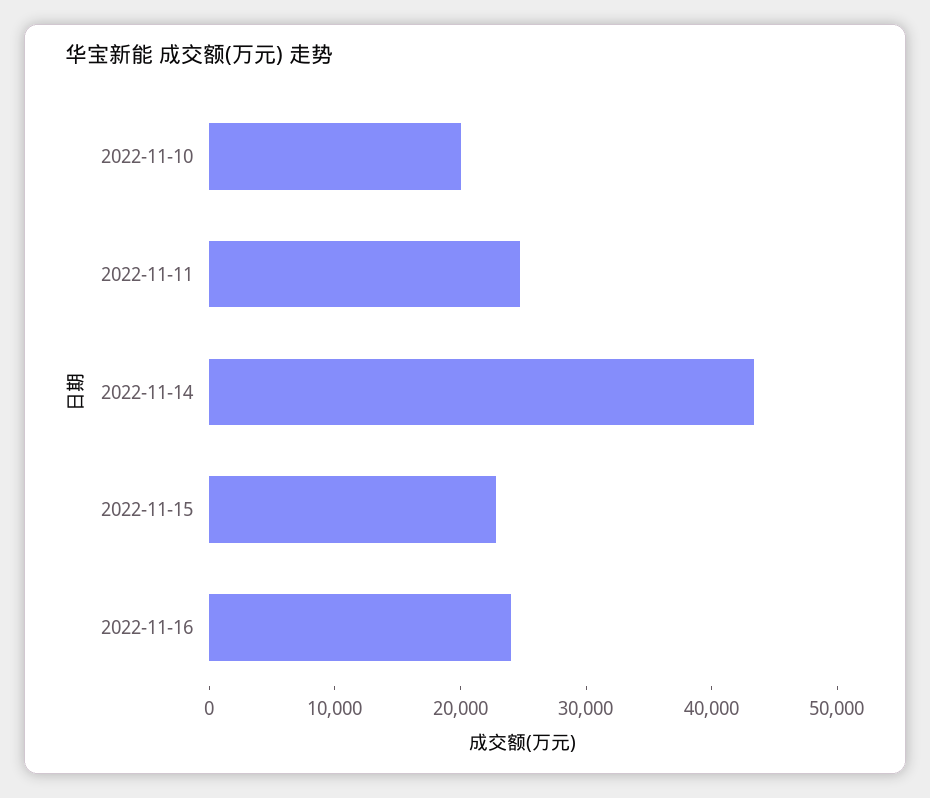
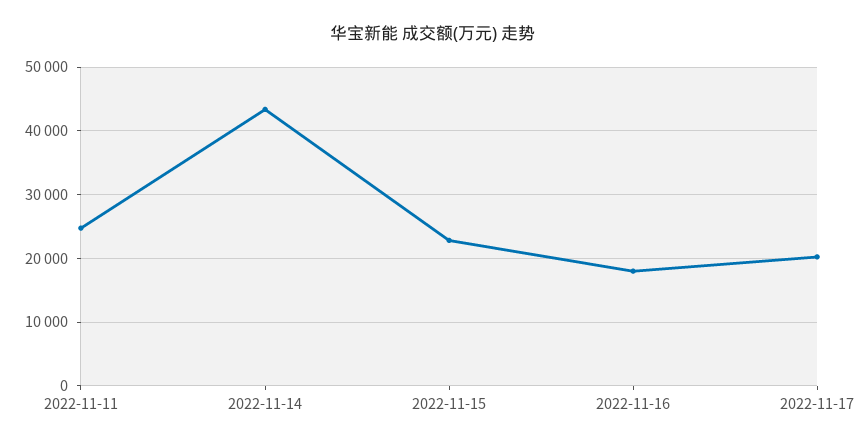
2022-11-10: 20000 -> none
2022-11-16: 24000 -> 18000
2022-11-17: none -> 20000

